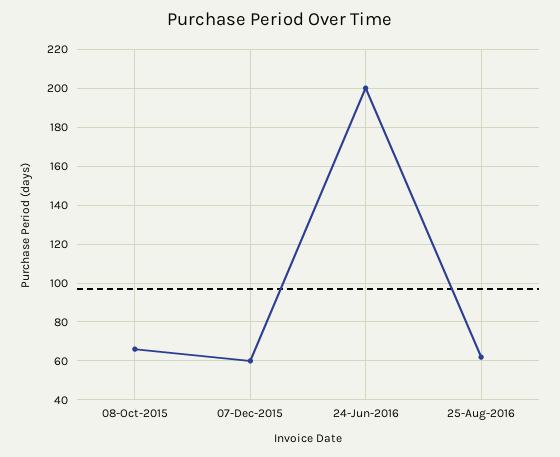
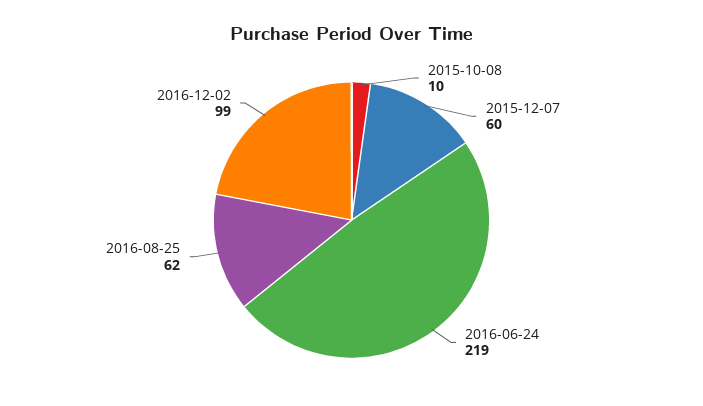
08-Oct-2015: 65 -> 10
24-Jun-2016: 200 -> 219
2016-12-02: none -> 99

